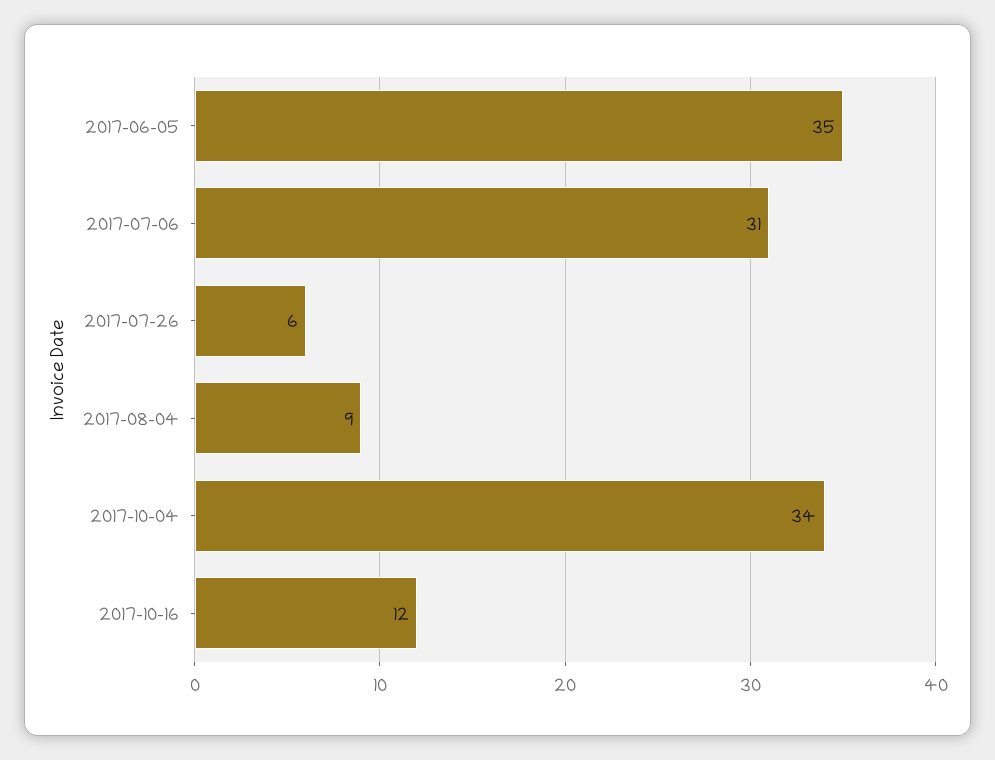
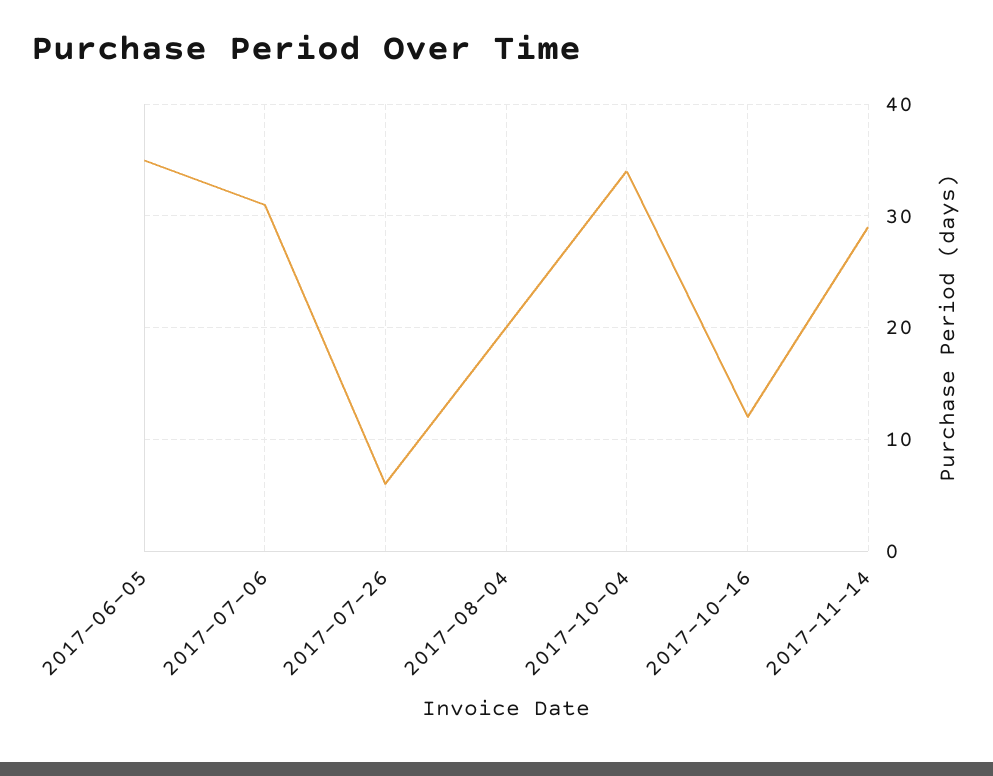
2017-08-04: 9 -> 20
2017-11-14: none -> 29

